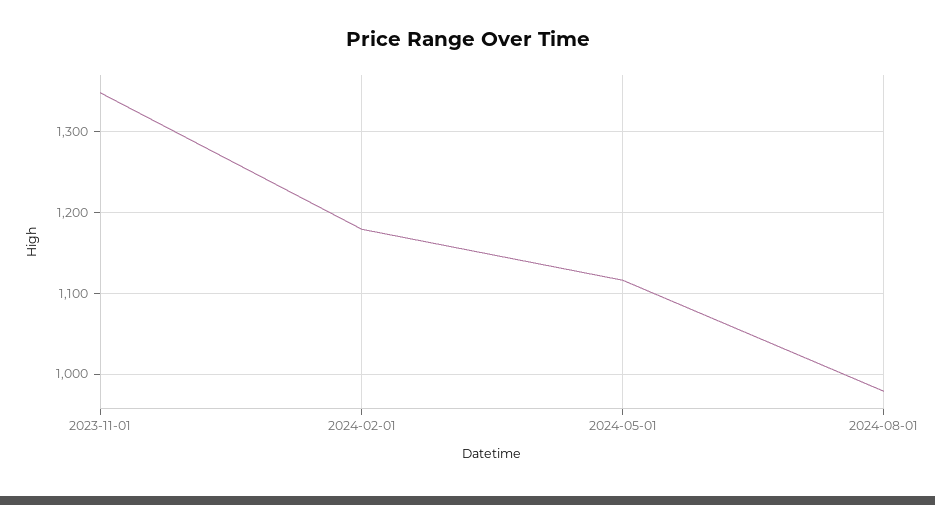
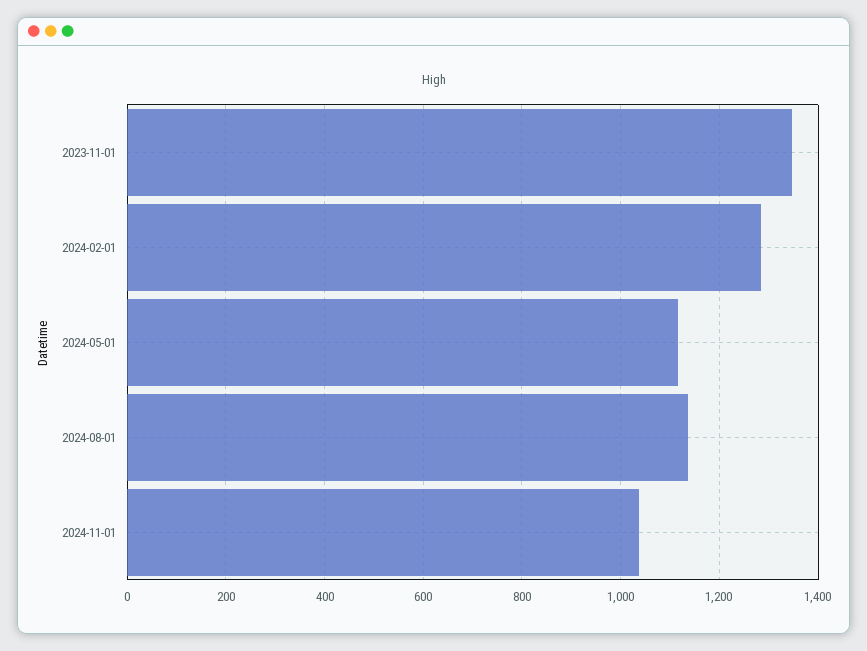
2024-02-01: 1180 -> 1280
2024-08-01: 980 -> 1140
2024-11-01: none -> 1040

